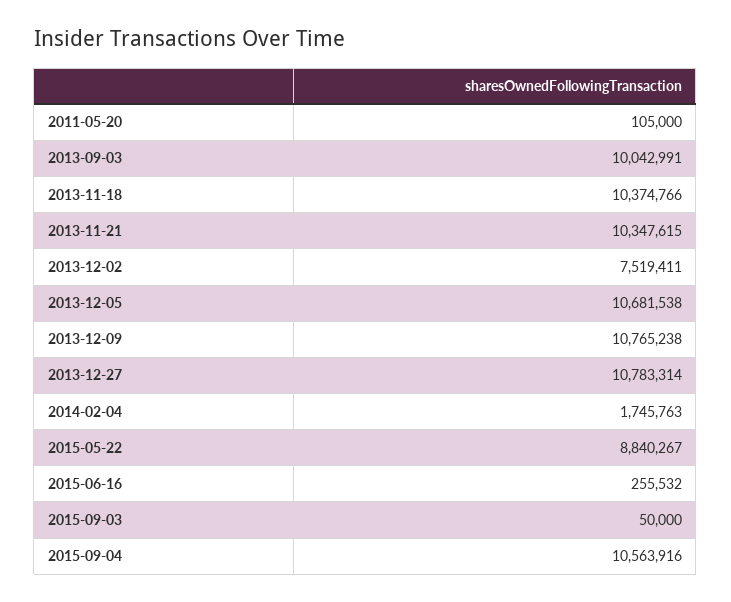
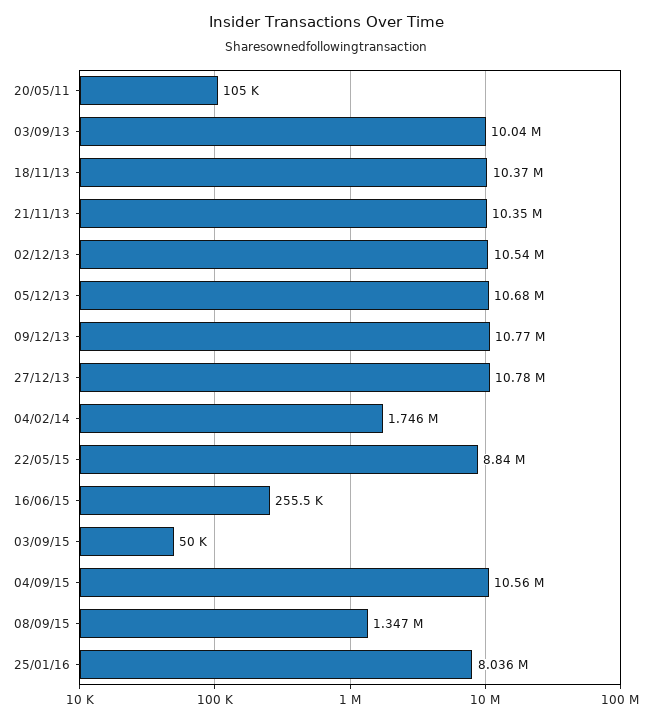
2013-12-02: 7519411 -> 10540000
08/09/15: none -> 1347000
25/01/16: none -> 8036000

